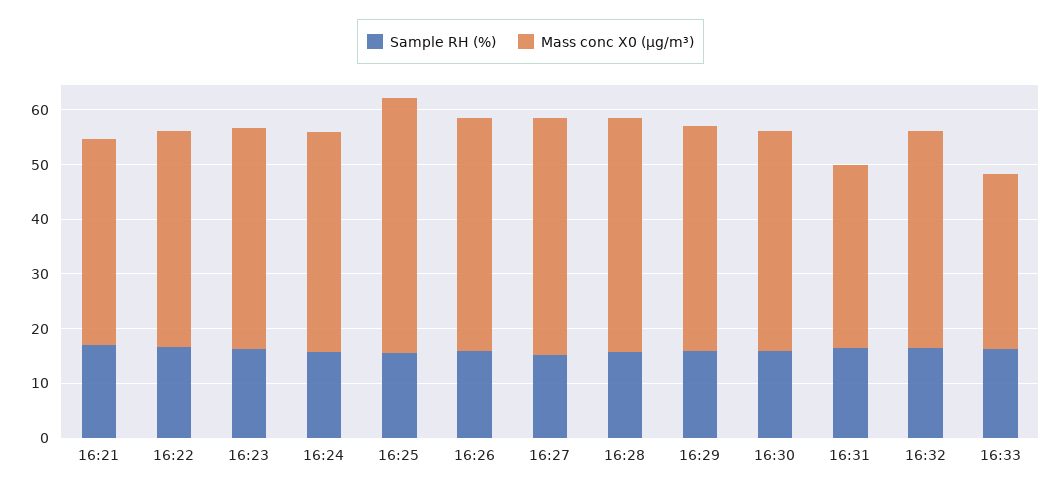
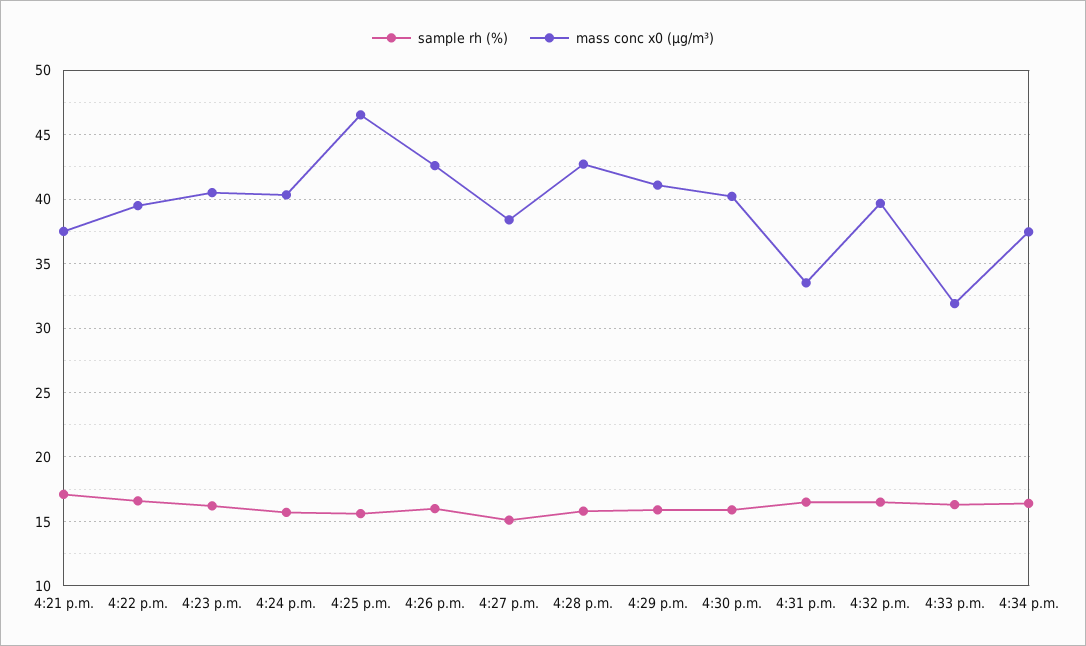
Mass conc X0 (μg/m³), 16:27: 44 -> 38.5
Sample RH (%), 4:34 p.m.: none -> 16.5
Mass conc X0 (μg/m³), 4:34 p.m.: none -> 37.5

